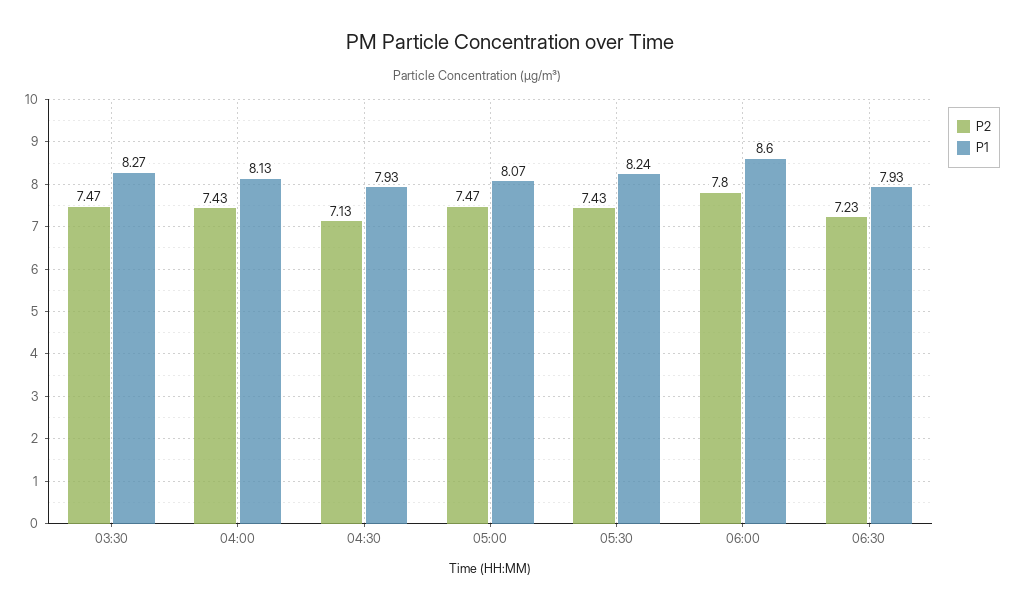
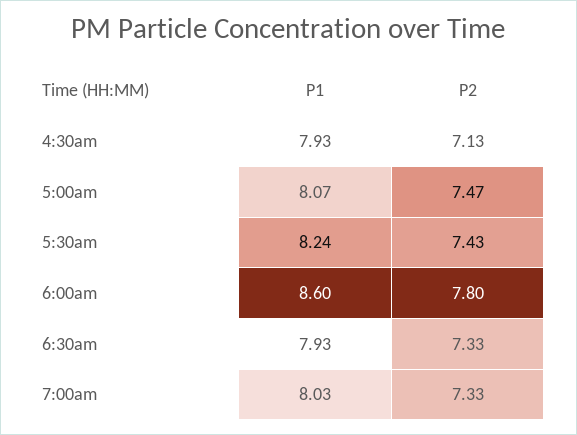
P2, 03:30: 7.47 -> none
P1, 03:30: 8.27 -> none
P2, 04:00: 7.43 -> none
P1, 04:00: 8.13 -> none
P2, 06:30: 7.23 -> 7.33
P1, 7:00am: none -> 8.03
P2, 7:00am: none -> 7.33

